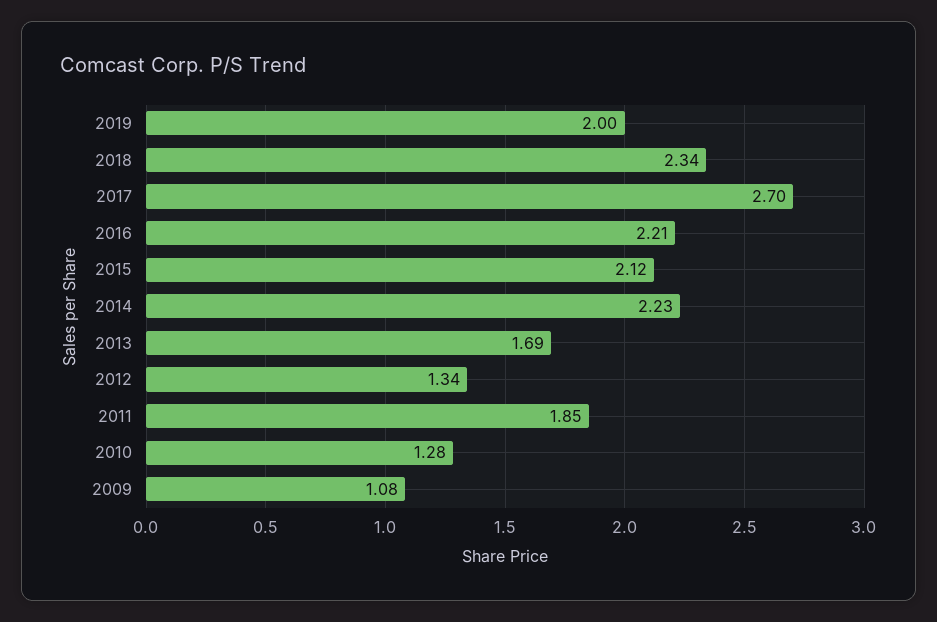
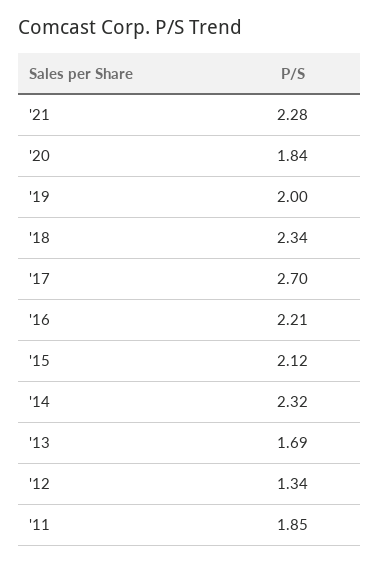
2014: 2.23 -> 2.32
2010: 1.28 -> none
2009: 1.08 -> none
'21: none -> 2.28
'20: none -> 1.84

